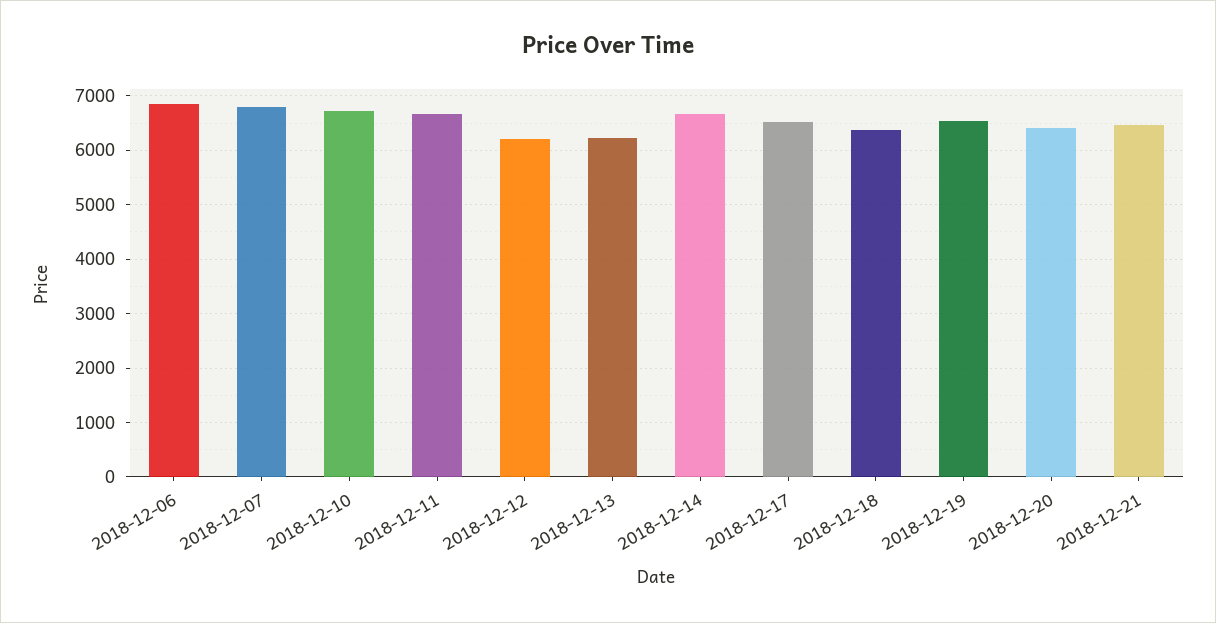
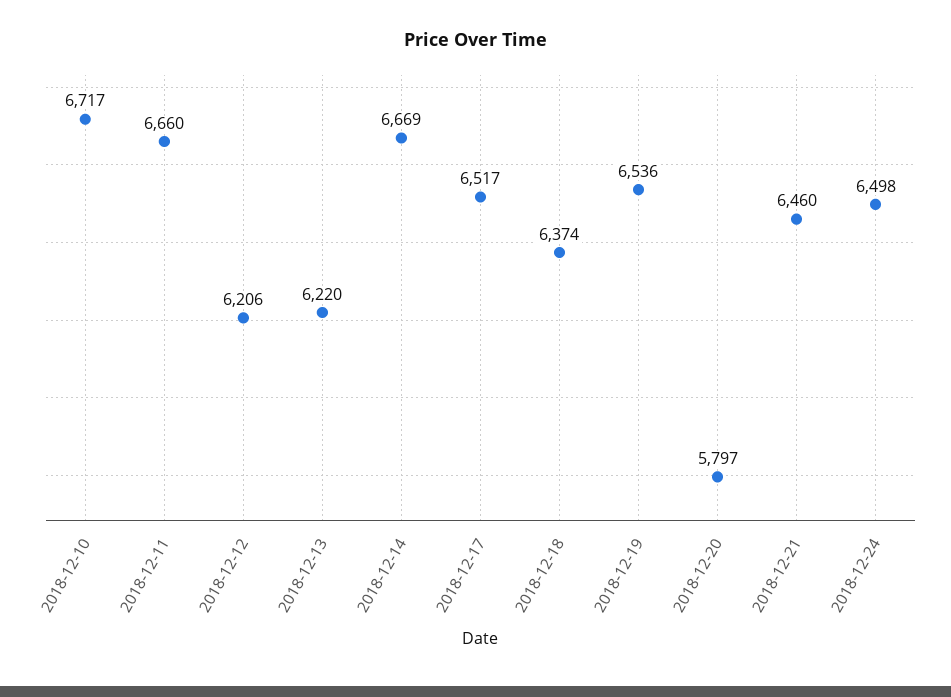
2018-12-06: 6800 -> none
2018-12-07: 6800 -> none
2018-12-20: 6400 -> 5797
2018-12-24: none -> 6498

